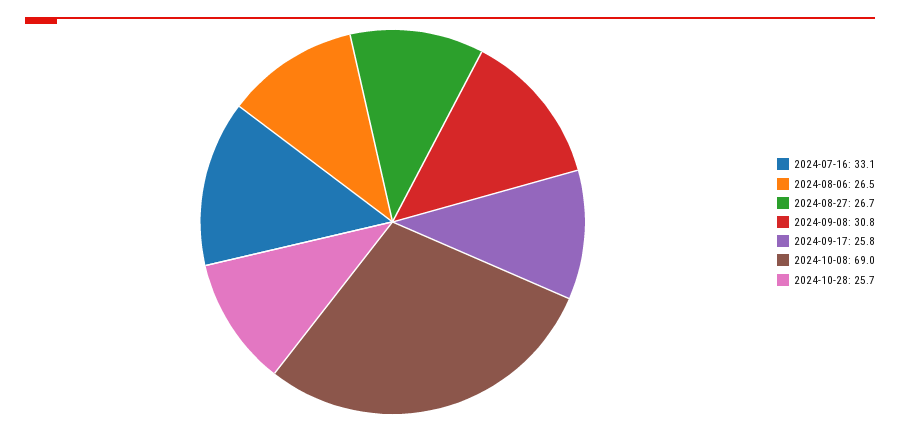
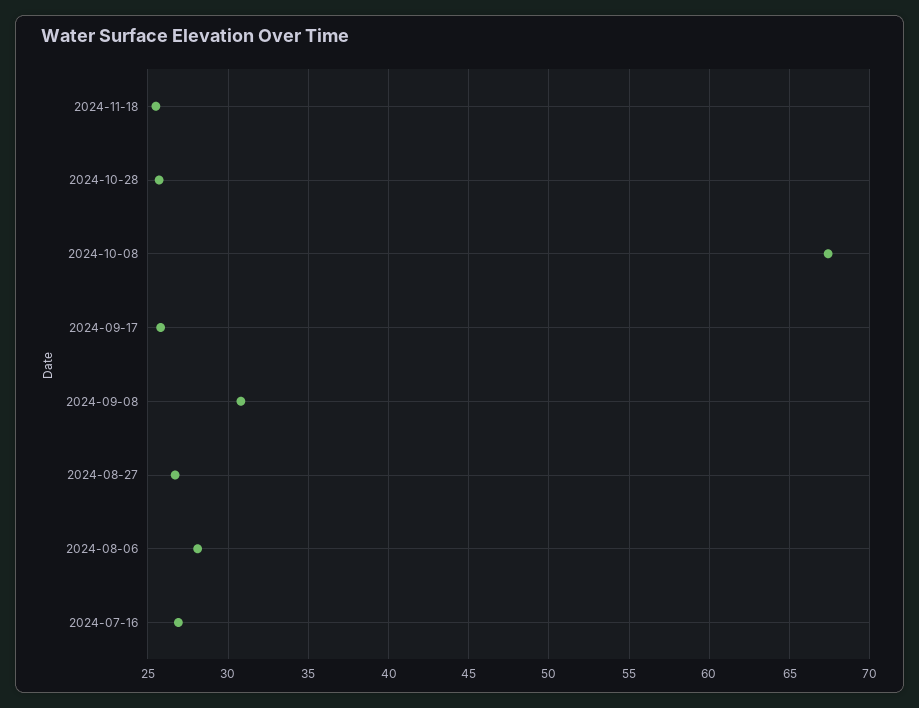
2024-07-16: 33.1 -> 27
2024-08-06: 26.5 -> 28
2024-10-08: 69 -> 67.5
2024-11-18: none -> 25.5

